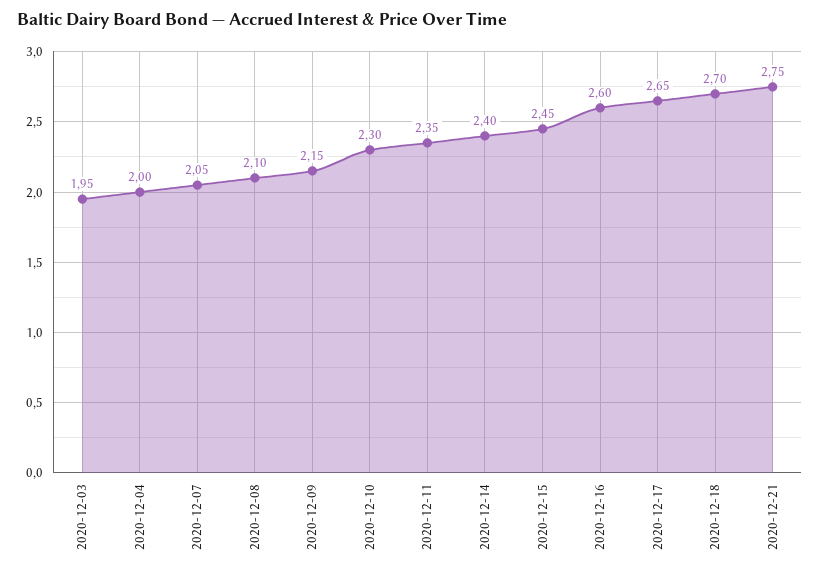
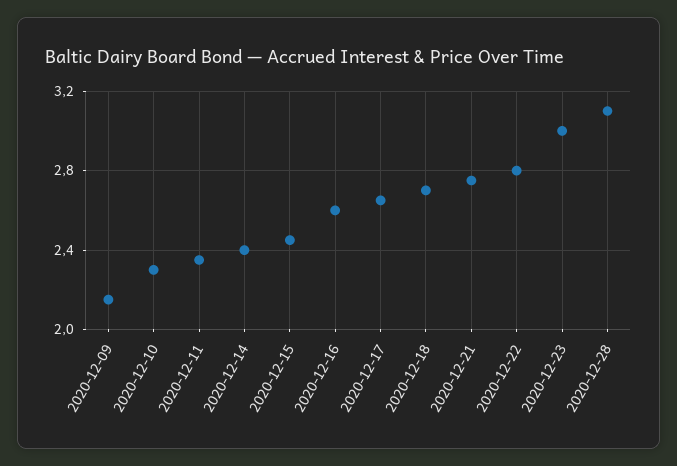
2020-12-03: 1.95 -> none
2020-12-04: 2 -> none
2020-12-07: 2.05 -> none
2020-12-08: 2.1 -> none
2020-12-22: none -> 2.8
2020-12-23: none -> 3
2020-12-28: none -> 3.1

